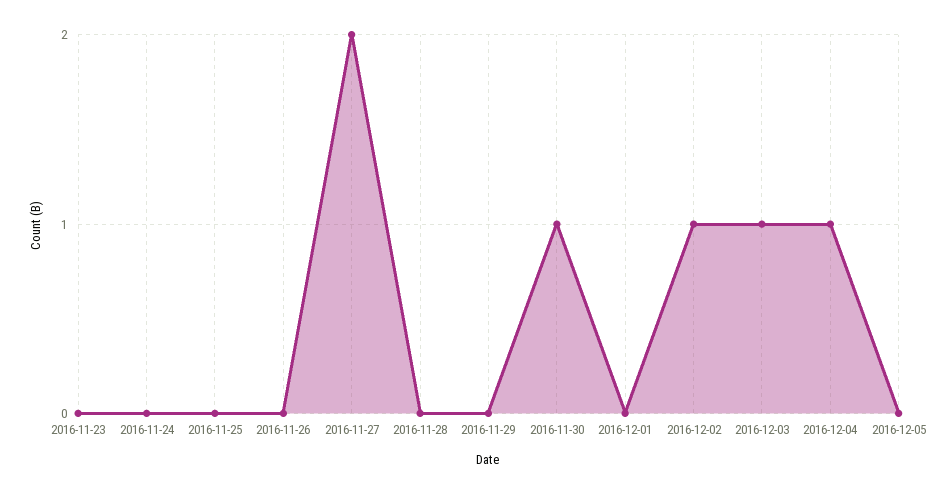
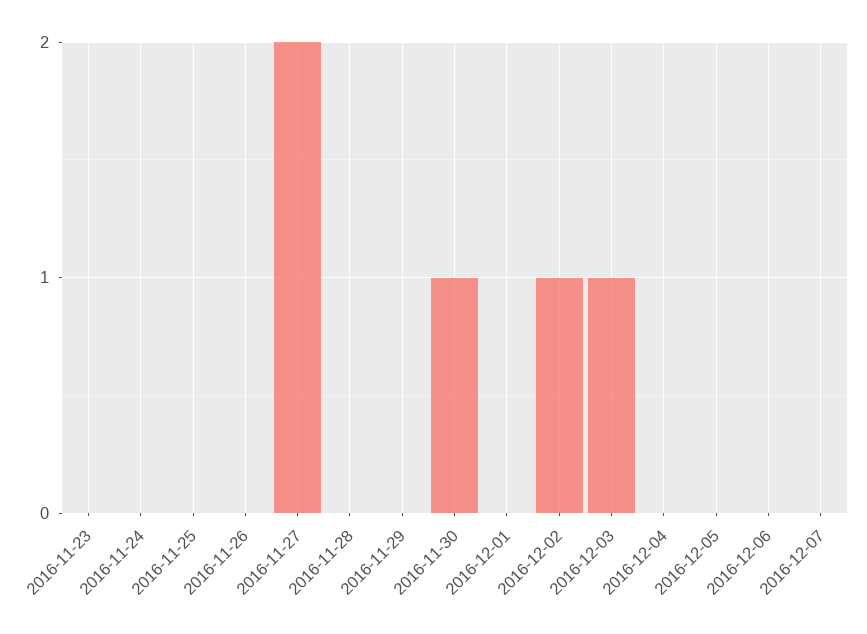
2016-12-04: 1 -> 0
2016-12-06: none -> 0
2016-12-07: none -> 0

